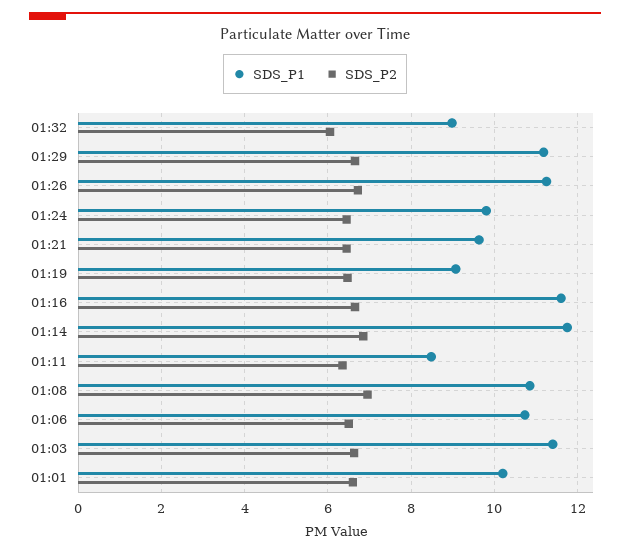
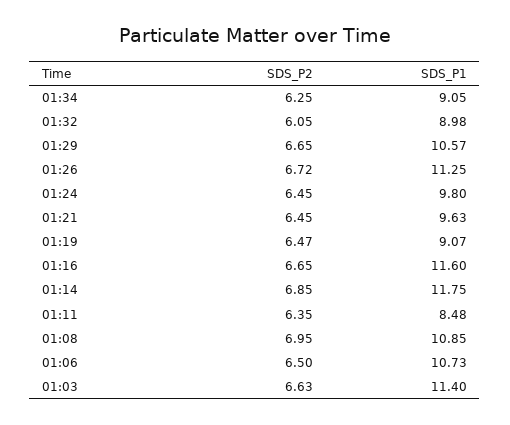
SDS_P1, 01:29: 11.2 -> 10.57
SDS_P1, 01:01: 10.2 -> none
SDS_P2, 01:01: 6.6 -> none
SDS_P2, 01:34: none -> 6.25
SDS_P1, 01:34: none -> 9.05

